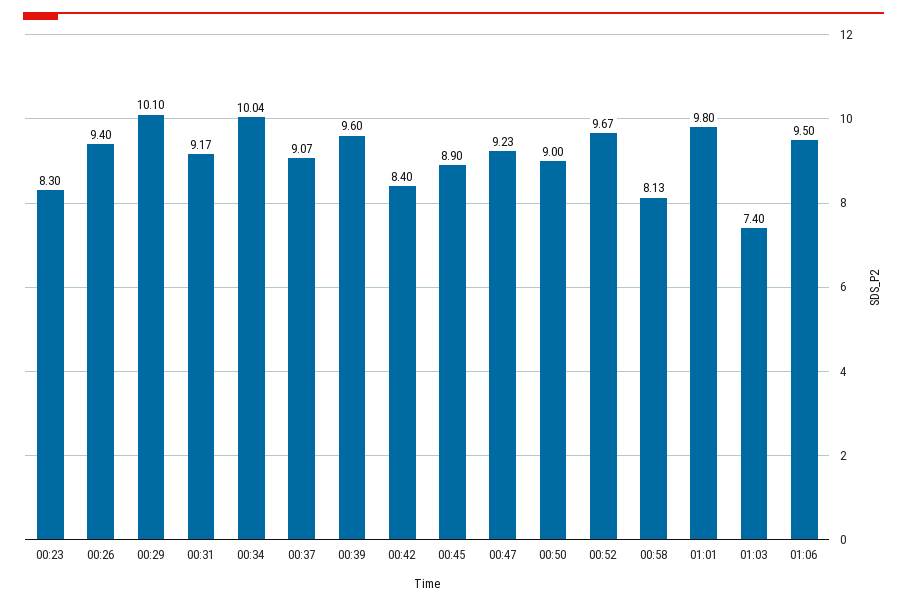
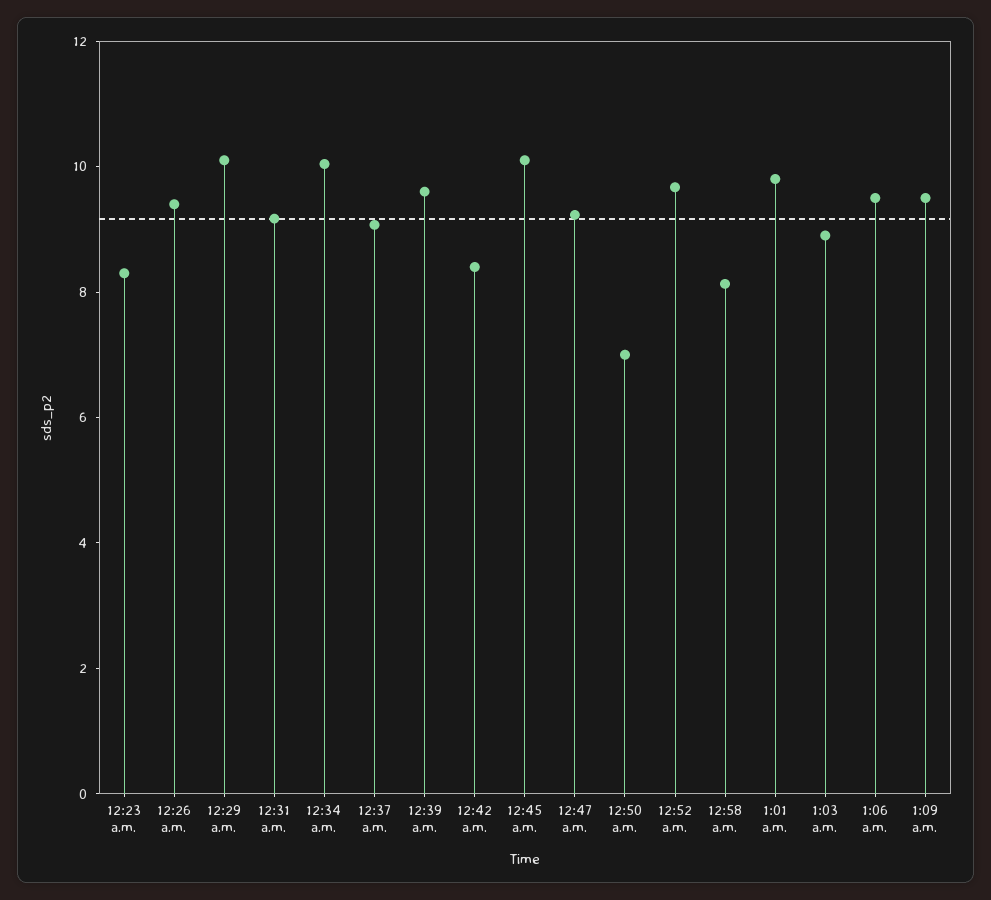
00:45: 8.9 -> 10
00:50: 9 -> 7
01:03: 7.4 -> 9
1:09 a.m.: none -> 9.5

